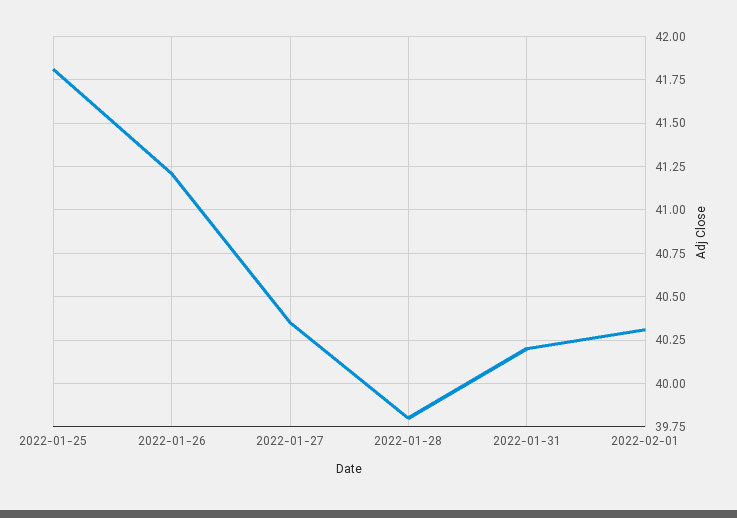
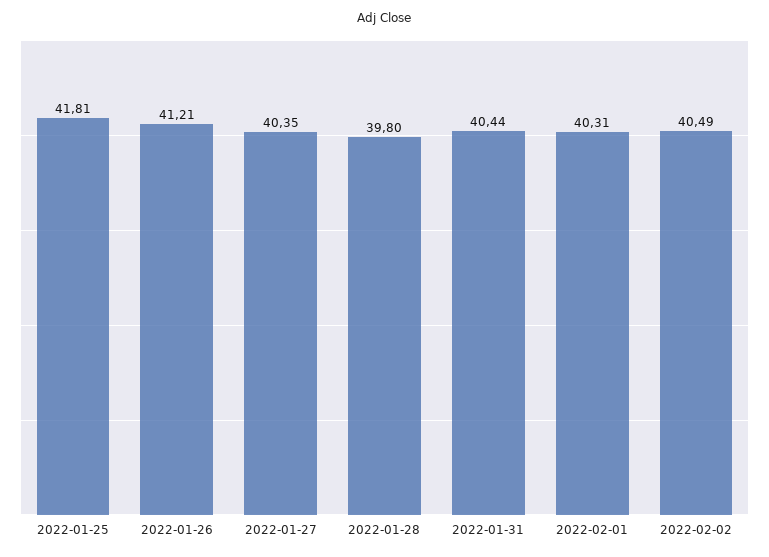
2022-01-31: 40.2 -> 40.44
2022-02-02: none -> 40.49

